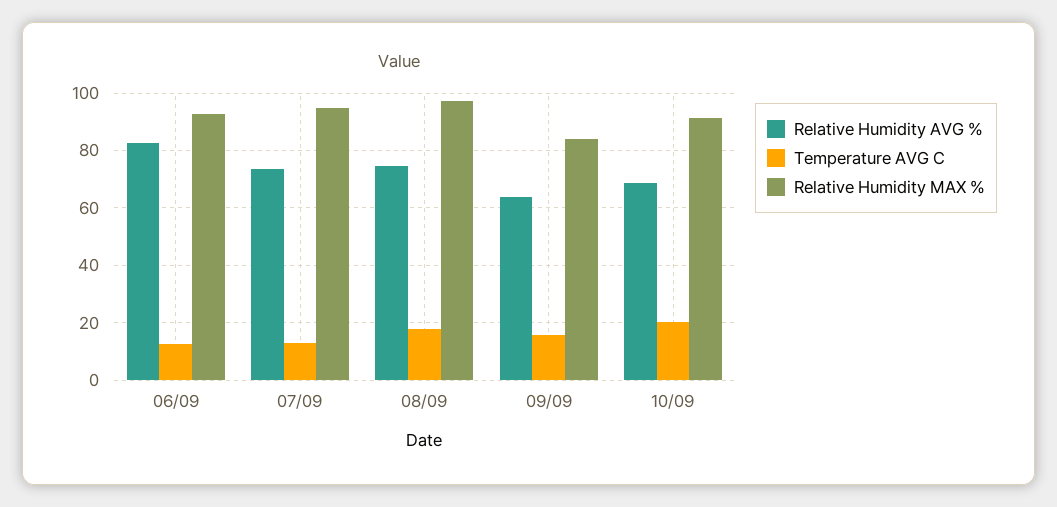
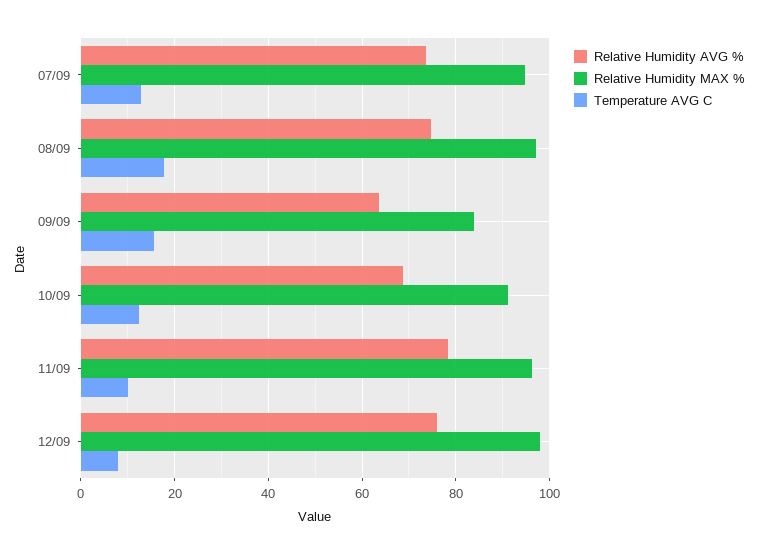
Relative Humidity AVG %, 06/09: 82.5 -> none
Temperature AVG C, 06/09: 12.5 -> none
Relative Humidity MAX %, 06/09: 92.5 -> none
Temperature AVG C, 10/09: 20 -> 12
Relative Humidity AVG %, 11/09: none -> 78
Relative Humidity MAX %, 11/09: none -> 96
Temperature AVG C, 11/09: none -> 10
Relative Humidity AVG %, 12/09: none -> 76
Relative Humidity MAX %, 12/09: none -> 98
Temperature AVG C, 12/09: none -> 8

